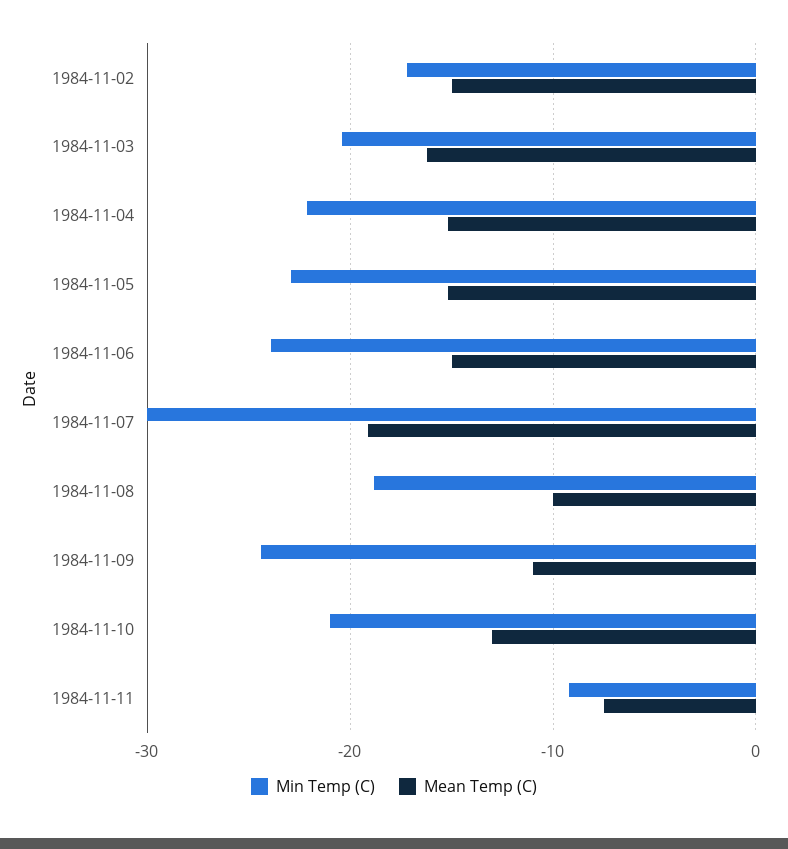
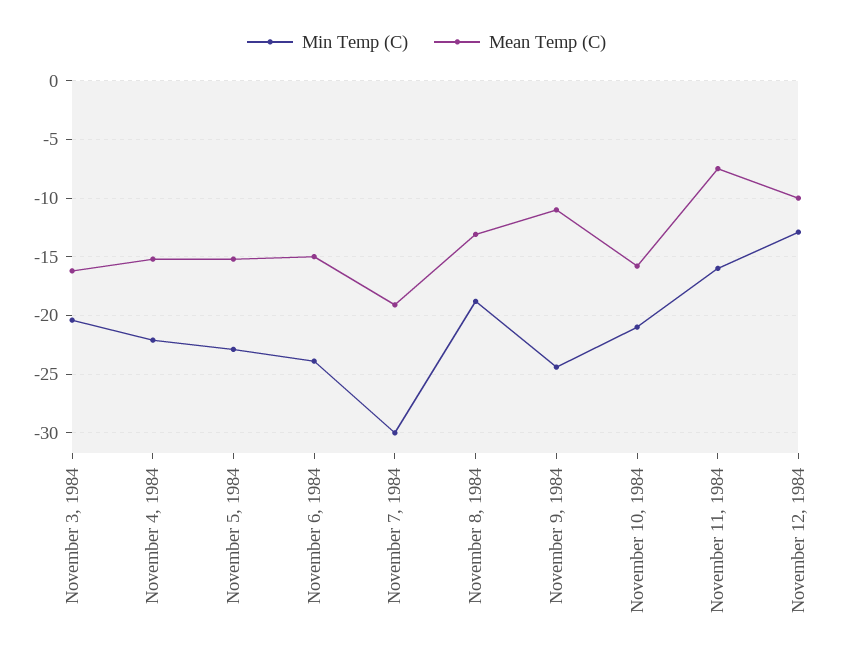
Min Temp (C), 1984-11-02: -17 -> none
Mean Temp (C), 1984-11-02: -15 -> none
Mean Temp (C), 1984-11-08: -10 -> -13
Mean Temp (C), 1984-11-10: -13 -> -16
Min Temp (C), 1984-11-11: -9 -> -16
Min Temp (C), November 12, 1984: none -> -13
Mean Temp (C), November 12, 1984: none -> -10

